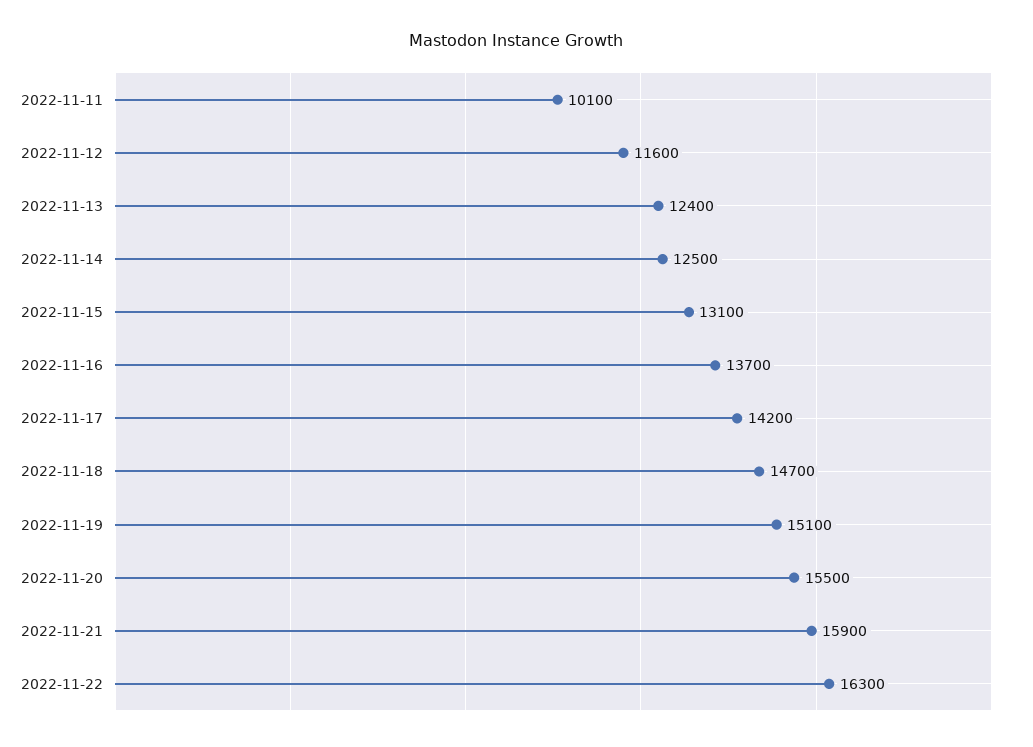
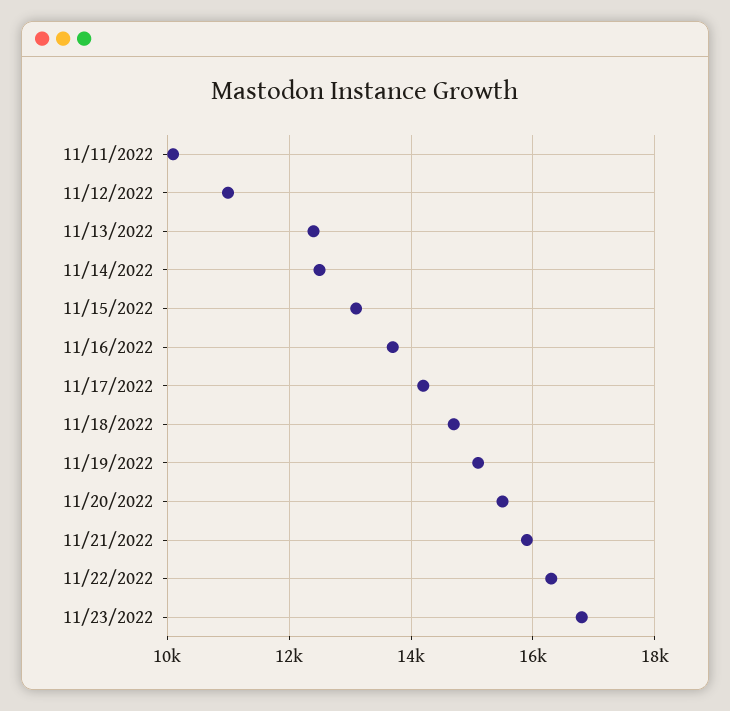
2022-11-12: 11600 -> 11000
11/23/2022: none -> 16800

